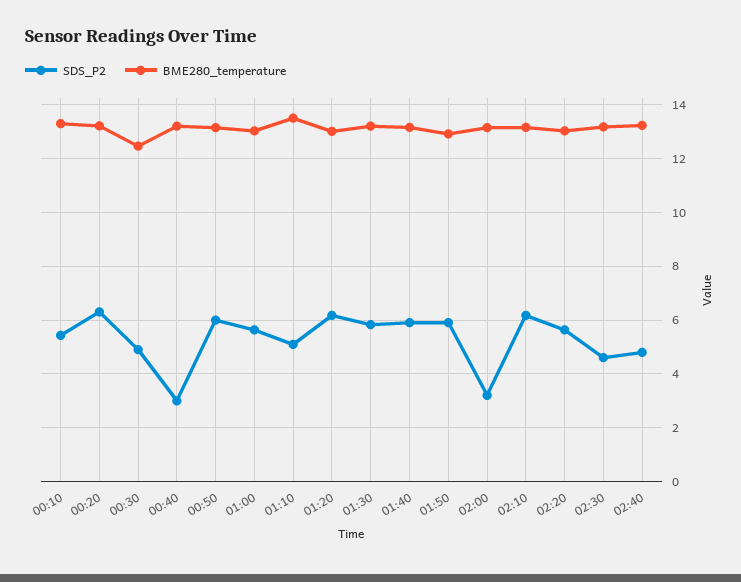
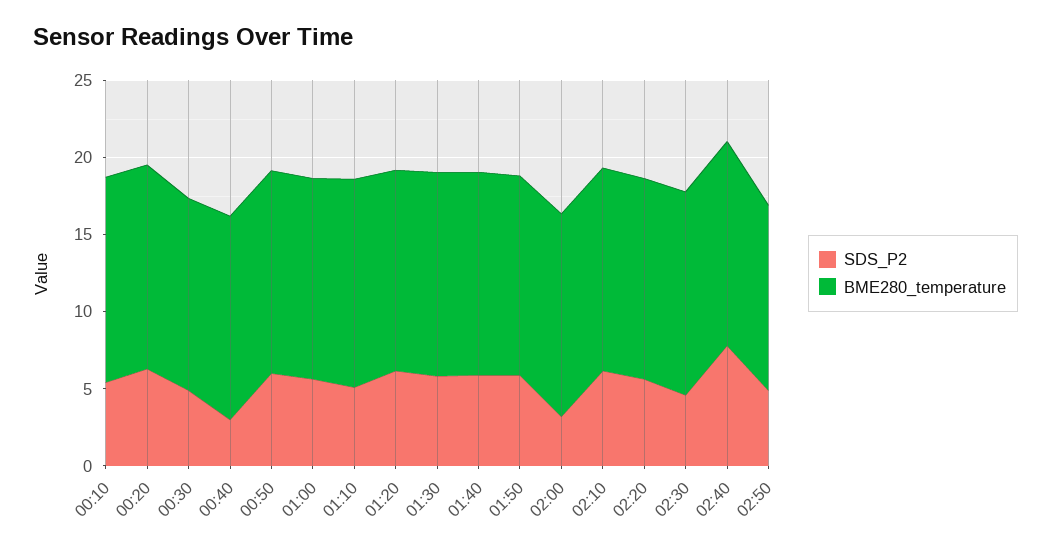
SDS_P2, 02:40: 4.75 -> 8
SDS_P2, 02:50: none -> 5
BME280_temperature, 02:50: none -> 12

